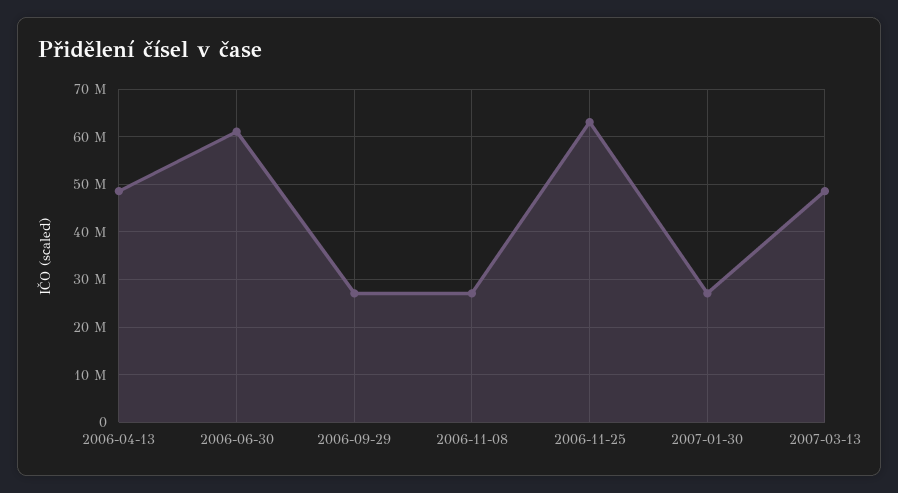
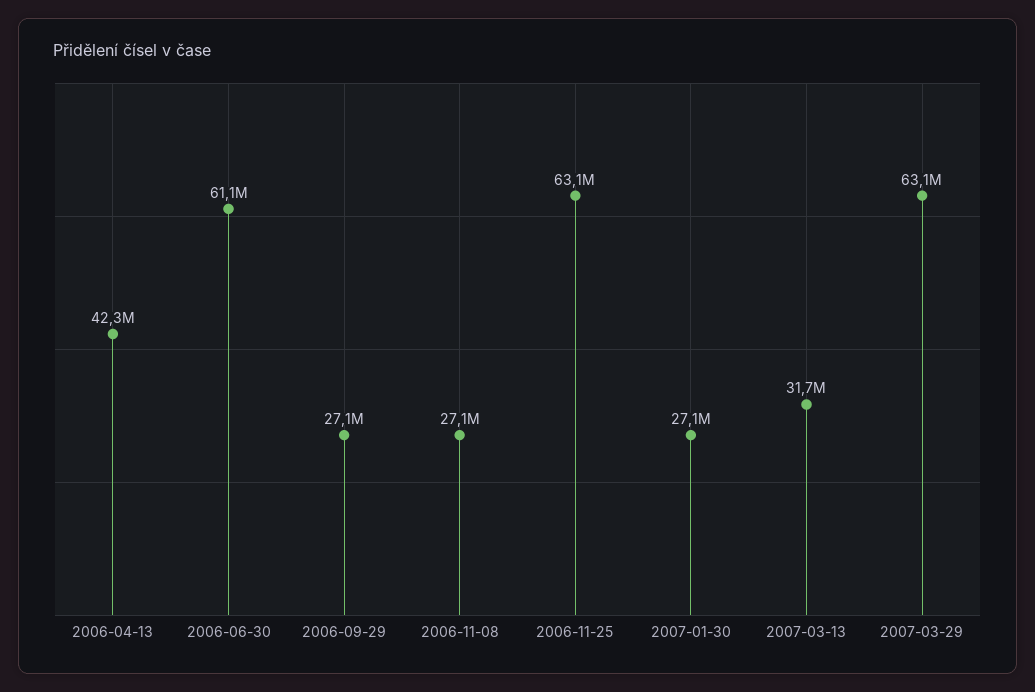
2006-04-13: 48000000 -> 42300000
2007-03-13: 48000000 -> 31700000
2007-03-29: none -> 63100000

